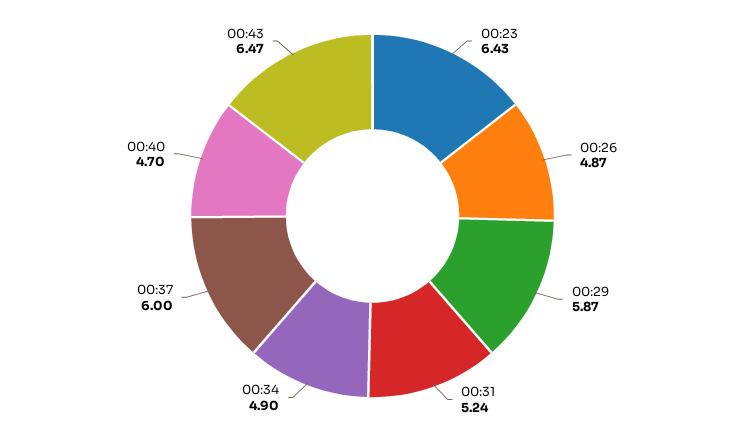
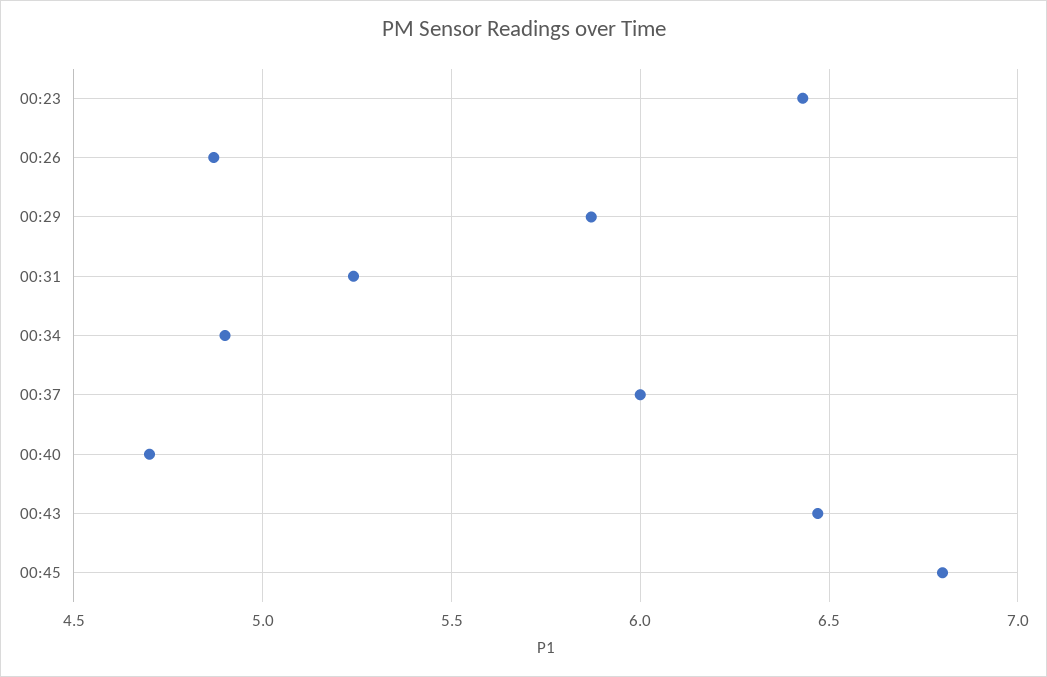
00:45: none -> 6.8

